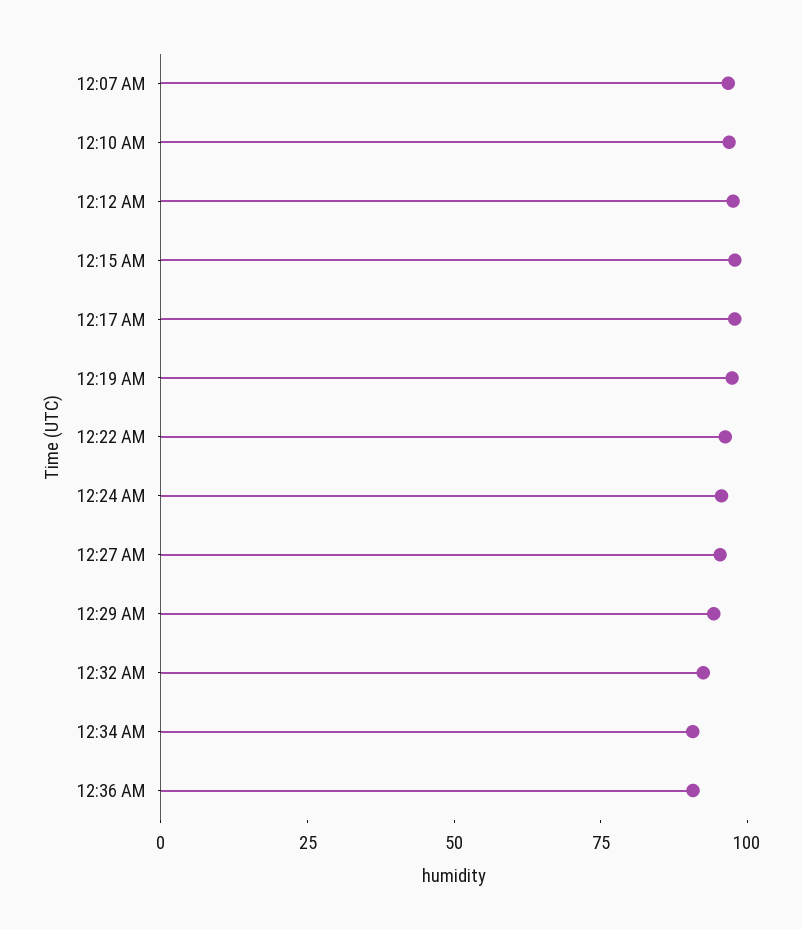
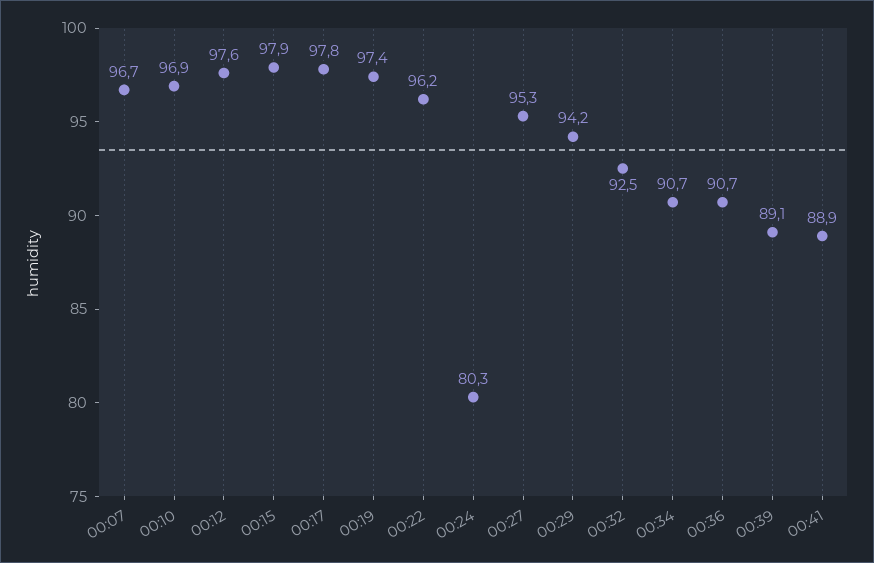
12:24 AM: 95 -> 80.3
00:39: none -> 89.1
00:41: none -> 88.9

